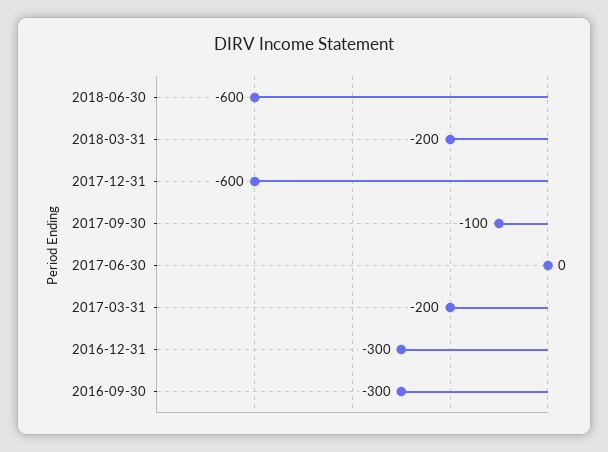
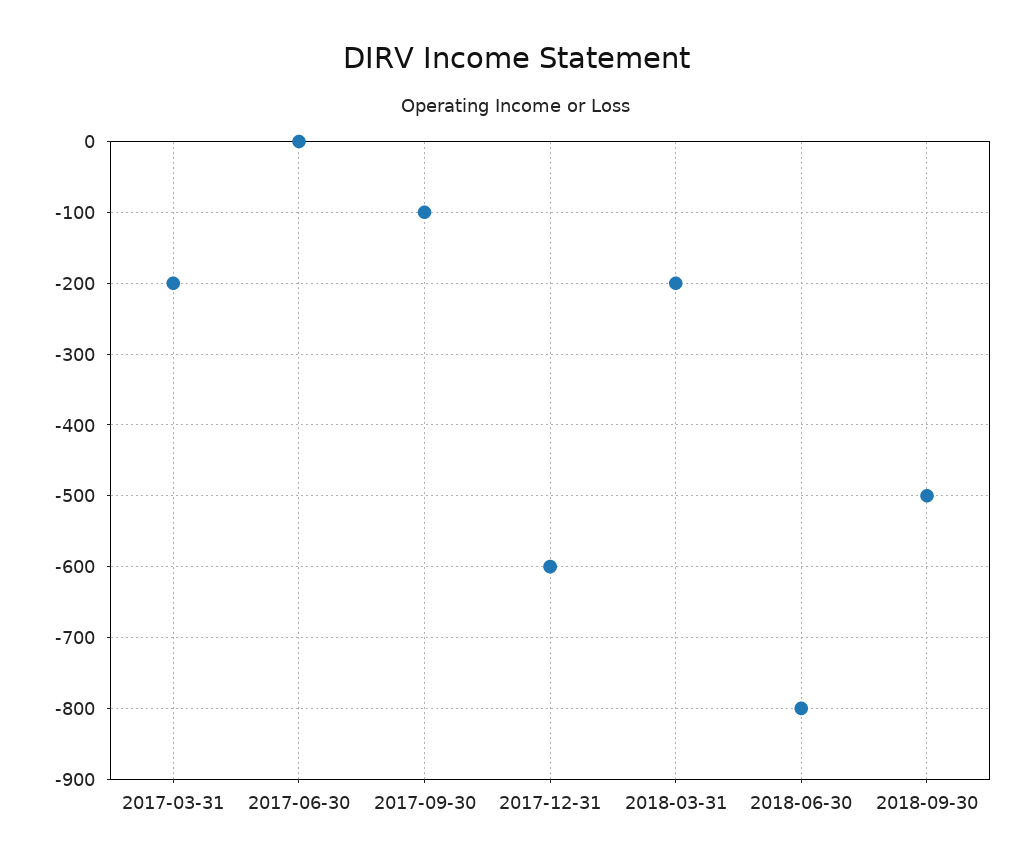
2018-06-30: -600 -> -800
2016-12-31: -300 -> none
2016-09-30: -300 -> none
2018-09-30: none -> -500

